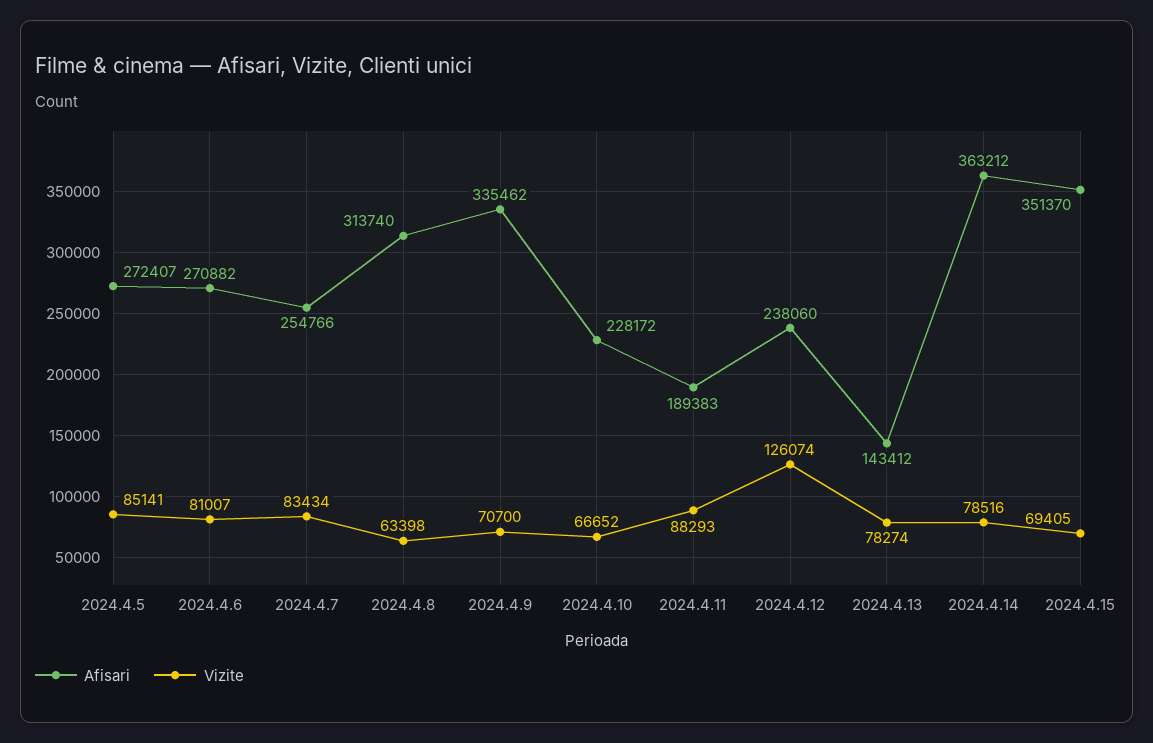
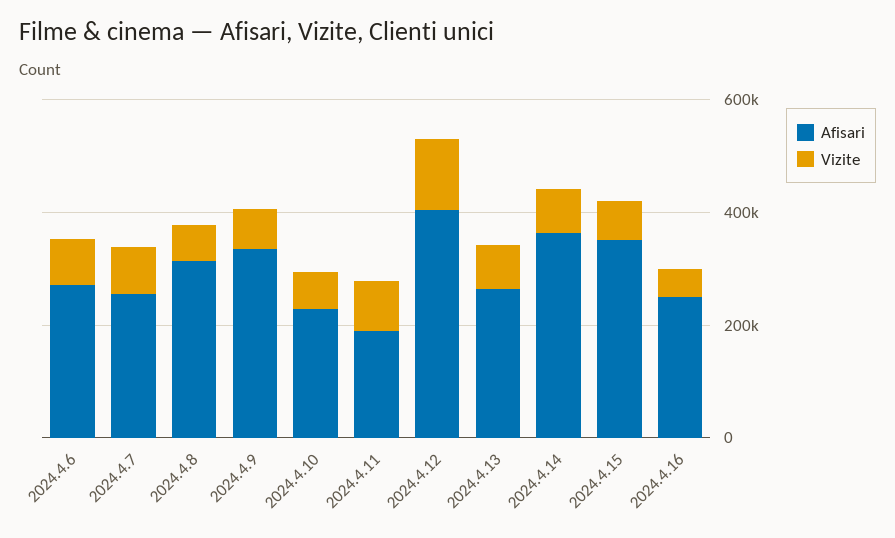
Afisari, 2024.4.5: 272407 -> none
Vizite, 2024.4.5: 85141 -> none
Afisari, 2024.4.12: 238060 -> 400000
Afisari, 2024.4.13: 143412 -> 250000
Afisari, 2024.4.16: none -> 250000
Vizite, 2024.4.16: none -> 50000

